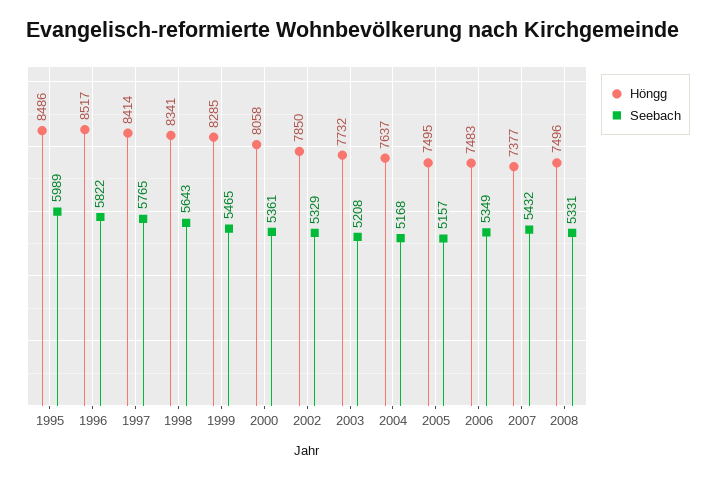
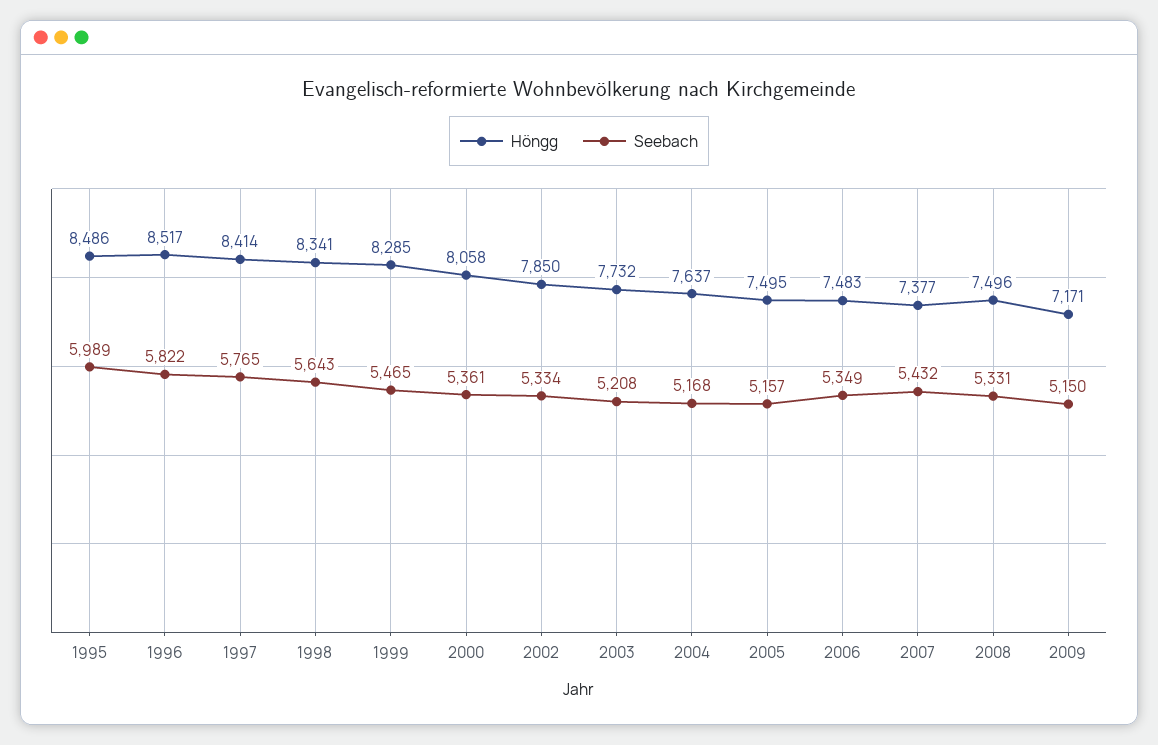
Seebach, 2002: 5329 -> 5334
Höngg, 2009: none -> 7171
Seebach, 2009: none -> 5150

